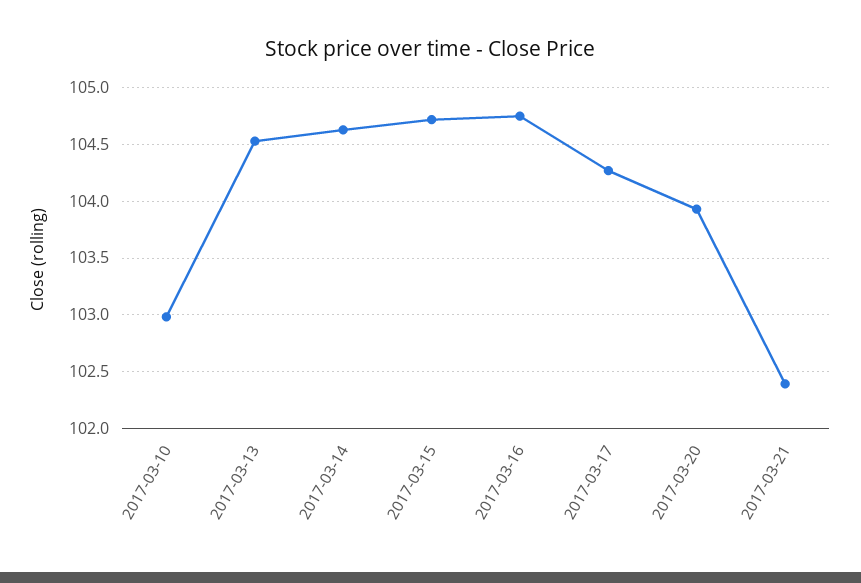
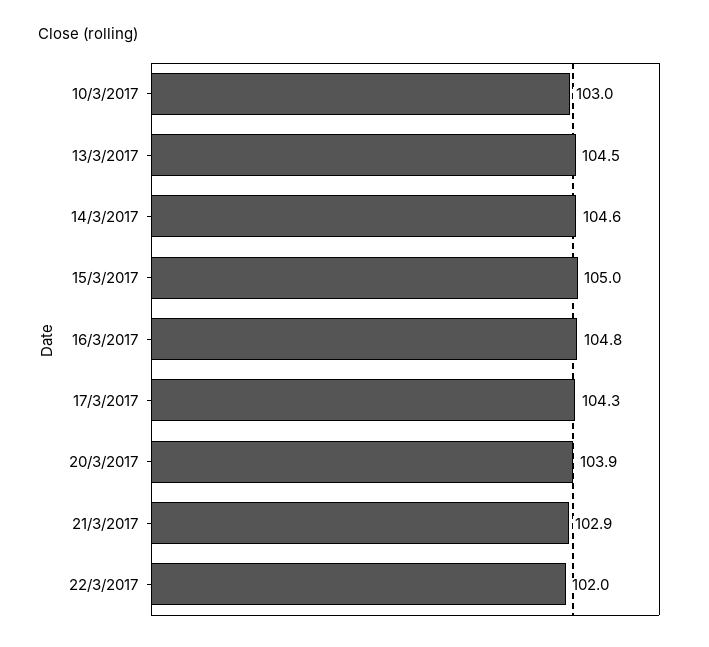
2017-03-15: 104.7 -> 105
2017-03-21: 102.4 -> 102.9
22/3/2017: none -> 102

